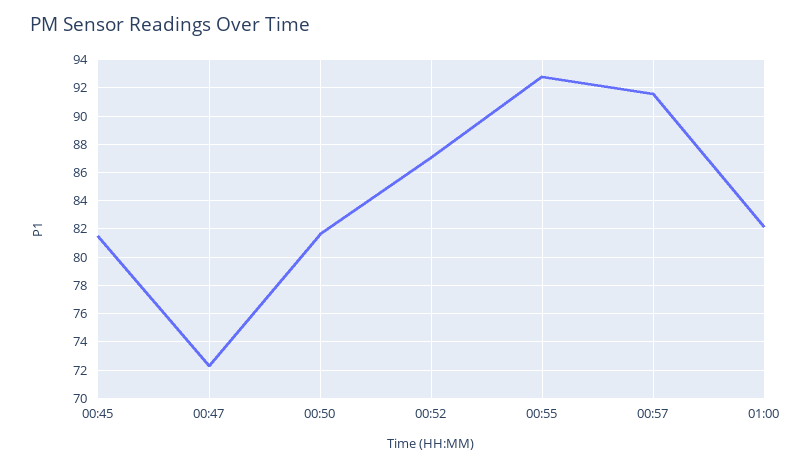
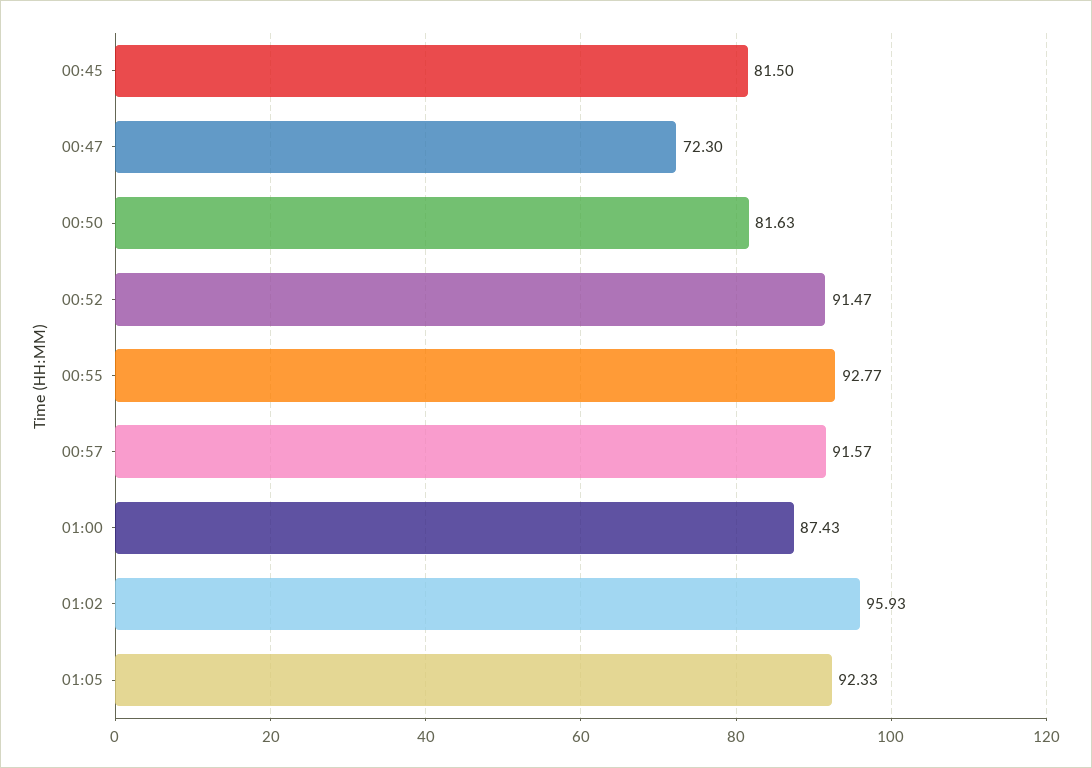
00:52: 87 -> 91.47
01:00: 82 -> 87.43
01:02: none -> 95.93
01:05: none -> 92.33

